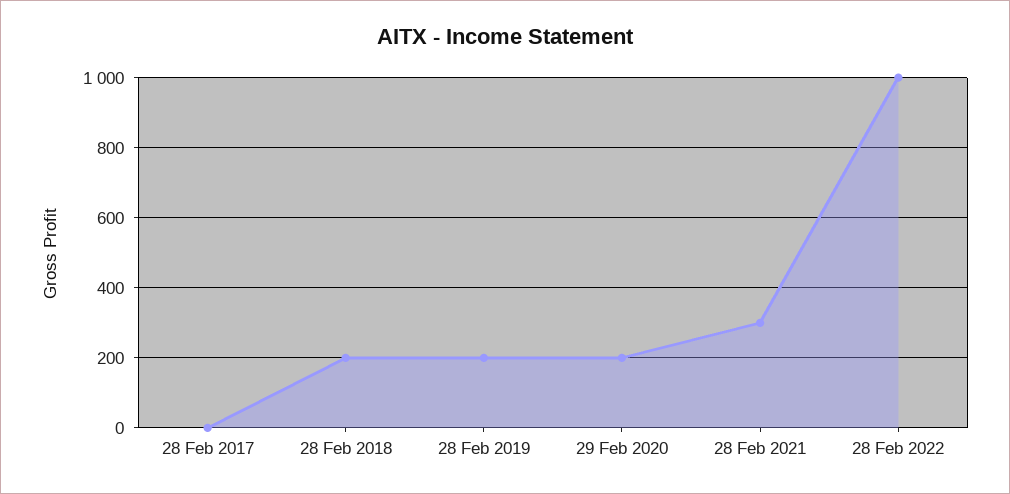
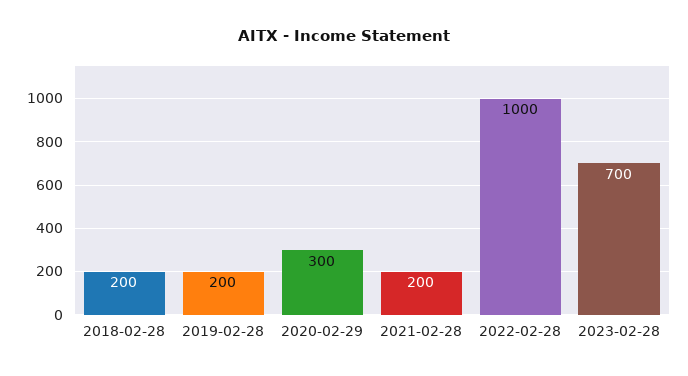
28 Feb 2017: 0 -> none
29 Feb 2020: 200 -> 300
28 Feb 2021: 300 -> 200
2023-02-28: none -> 700

